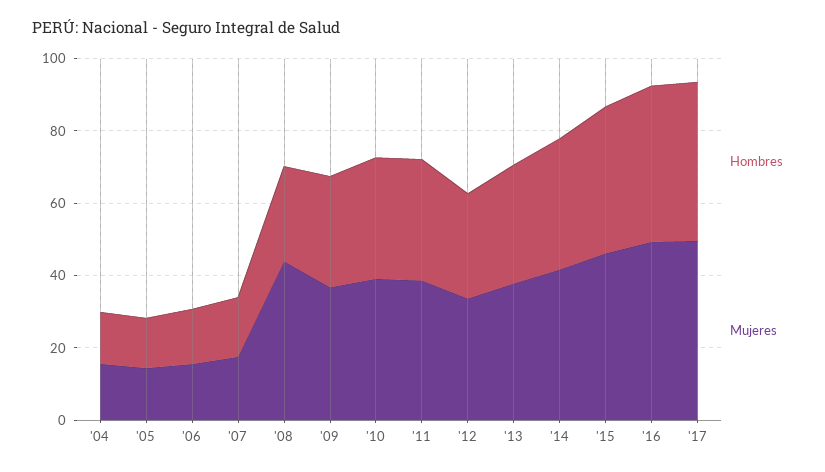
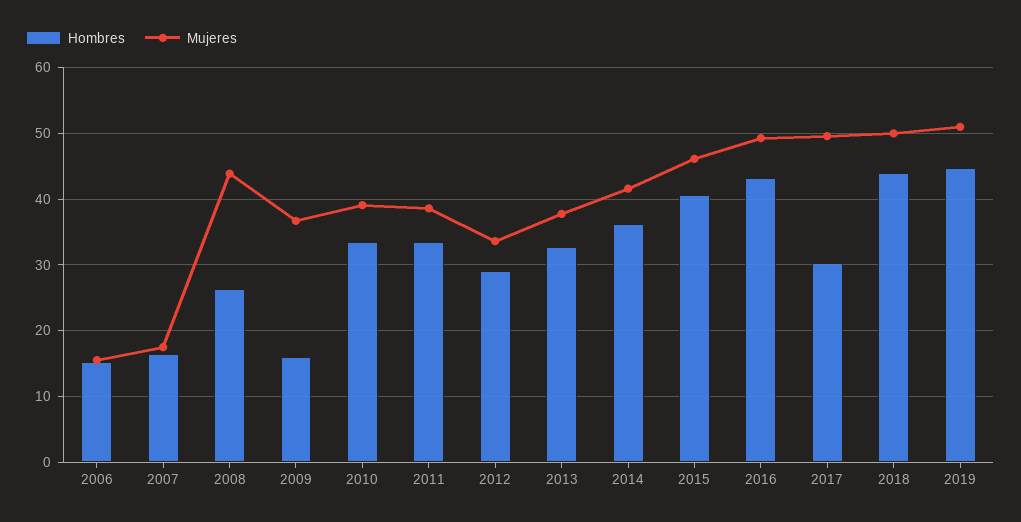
Hombres, '04: 15 -> none
Mujeres, '04: 15 -> none
Hombres, '05: 15 -> none
Mujeres, '05: 15 -> none
Hombres, '09: 30 -> 16
Hombres, '17: 45 -> 30
Hombres, 2018: none -> 44
Mujeres, 2018: none -> 50
Hombres, 2019: none -> 45
Mujeres, 2019: none -> 51

